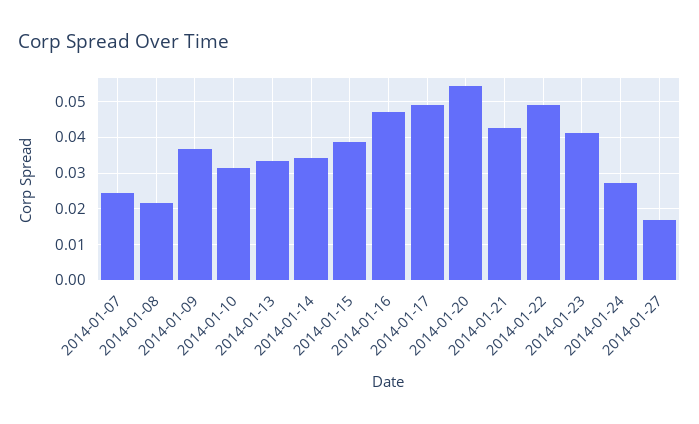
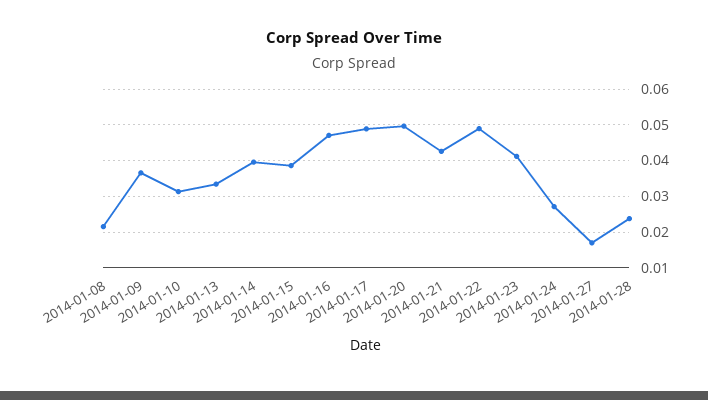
2014-01-07: 0.024 -> none
2014-01-14: 0.034 -> 0.04
2014-01-20: 0.054 -> 0.05
2014-01-28: none -> 0.024

